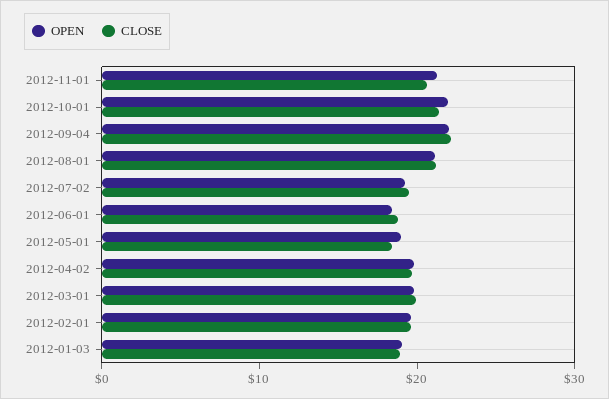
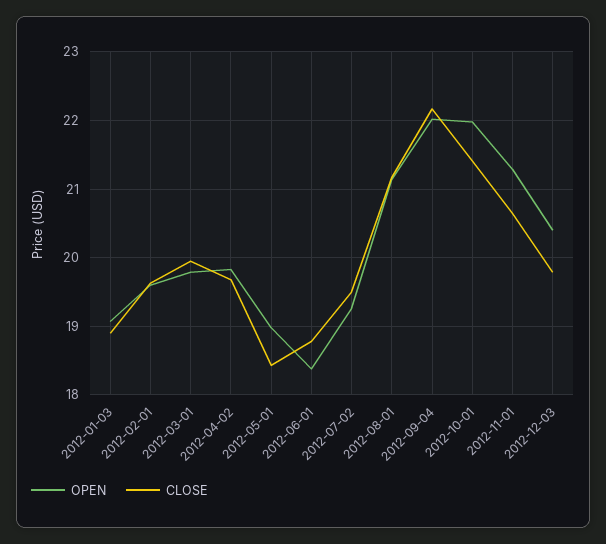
OPEN, 2012-12-03: none -> 20.4
CLOSE, 2012-12-03: none -> 19.8

